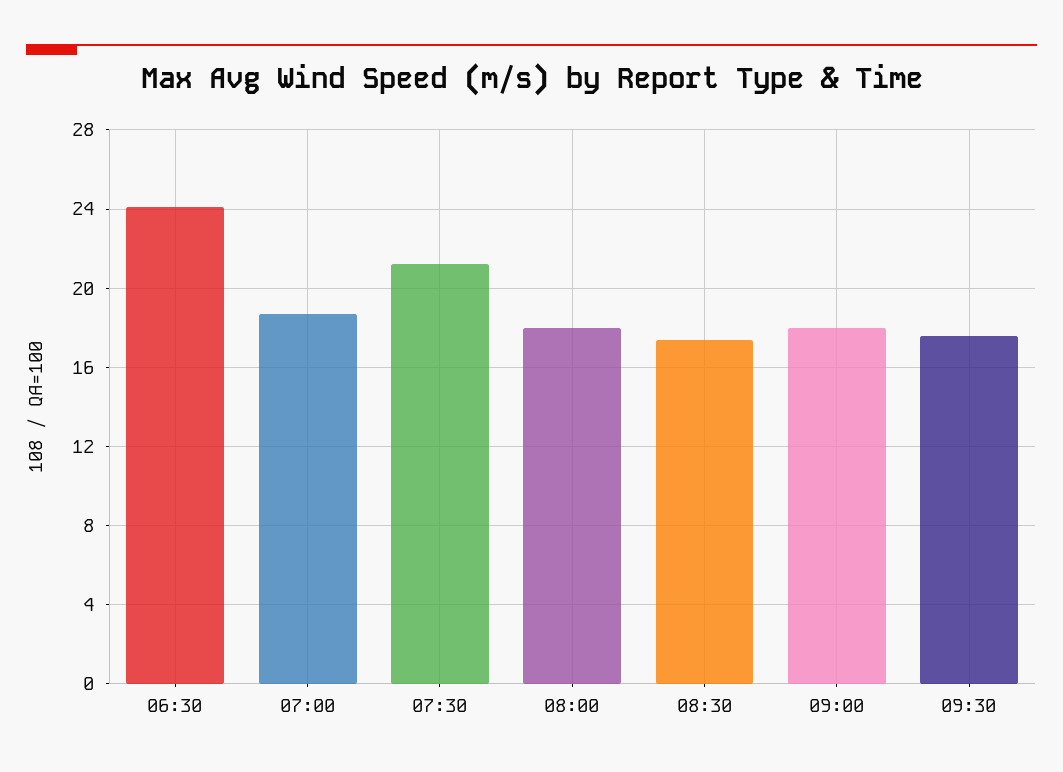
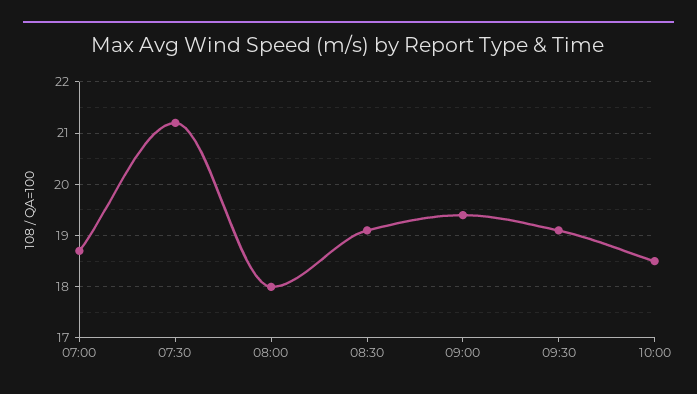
06:30: 24 -> none
08:30: 17.5 -> 19
09:00: 18 -> 19.5
09:30: 17.5 -> 19
10:00: none -> 18.5

